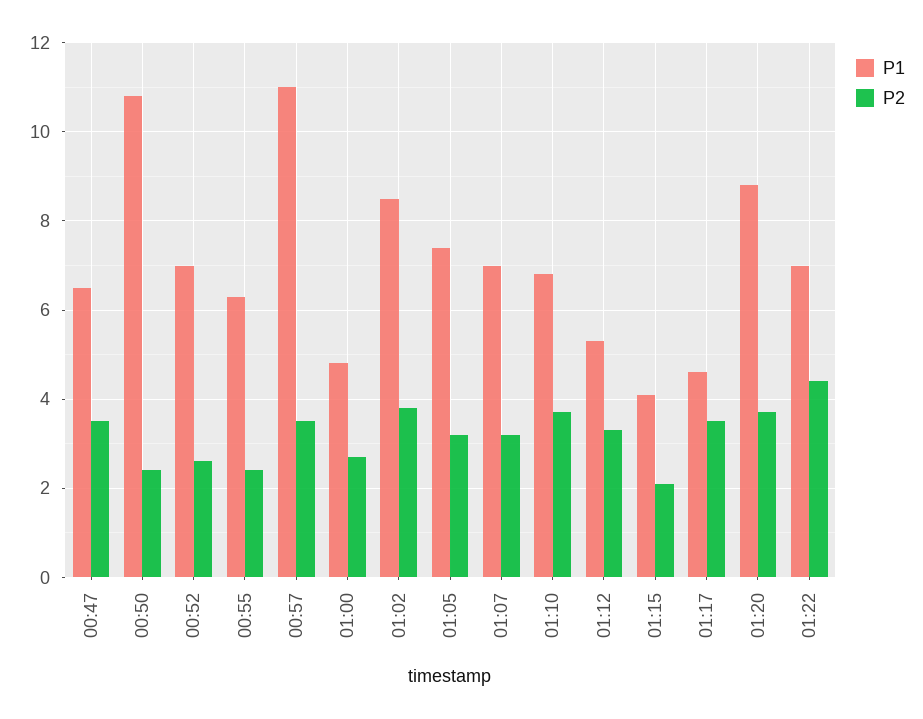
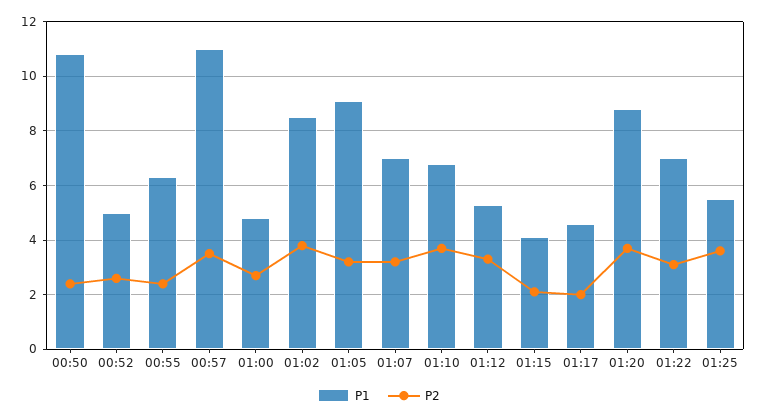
P1, 00:47: 6.5 -> none
P2, 00:47: 3.5 -> none
P1, 00:52: 7 -> 5
P1, 01:05: 7.5 -> 9
P2, 01:17: 3.5 -> 2
P2, 01:22: 4.5 -> 3
P1, 01:25: none -> 5.5
P2, 01:25: none -> 3.5

